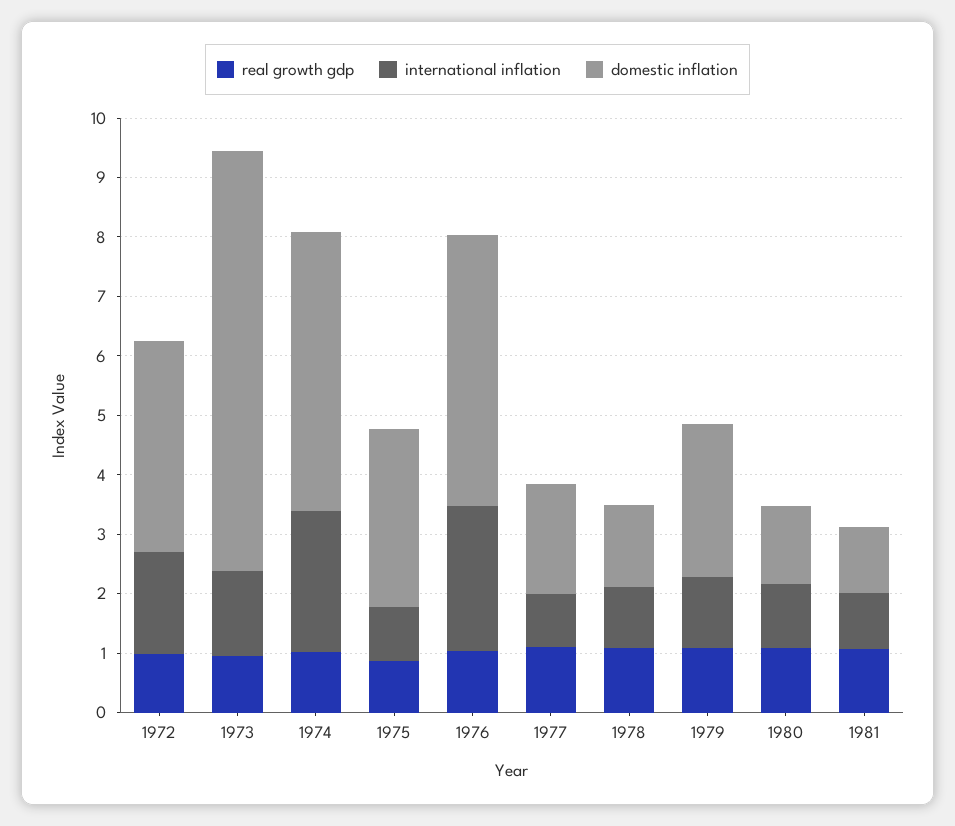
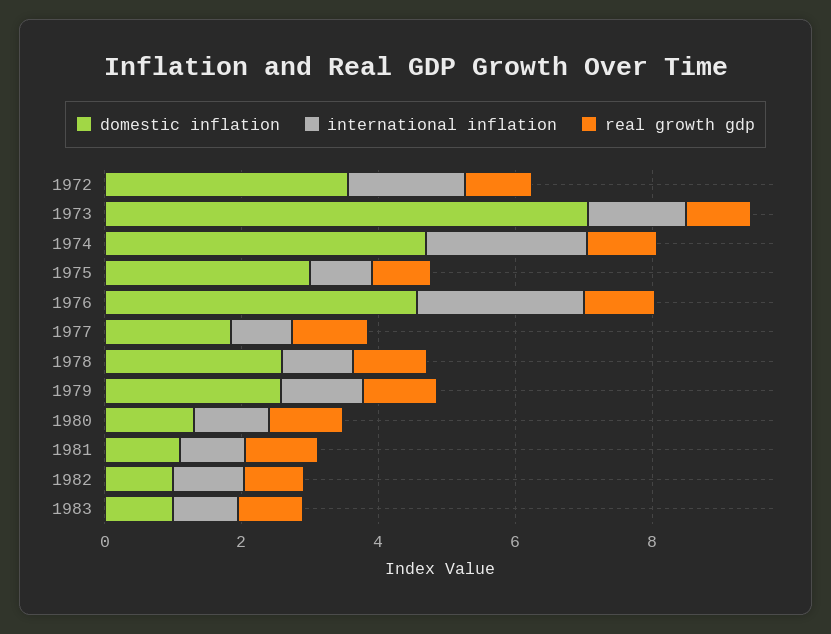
domestic inflation, 1978: 1.4 -> 2.5
domestic inflation, 1982: none -> 1
international inflation, 1982: none -> 1
real growth gdp, 1982: none -> 1
domestic inflation, 1983: none -> 1
international inflation, 1983: none -> 1
real growth gdp, 1983: none -> 1

